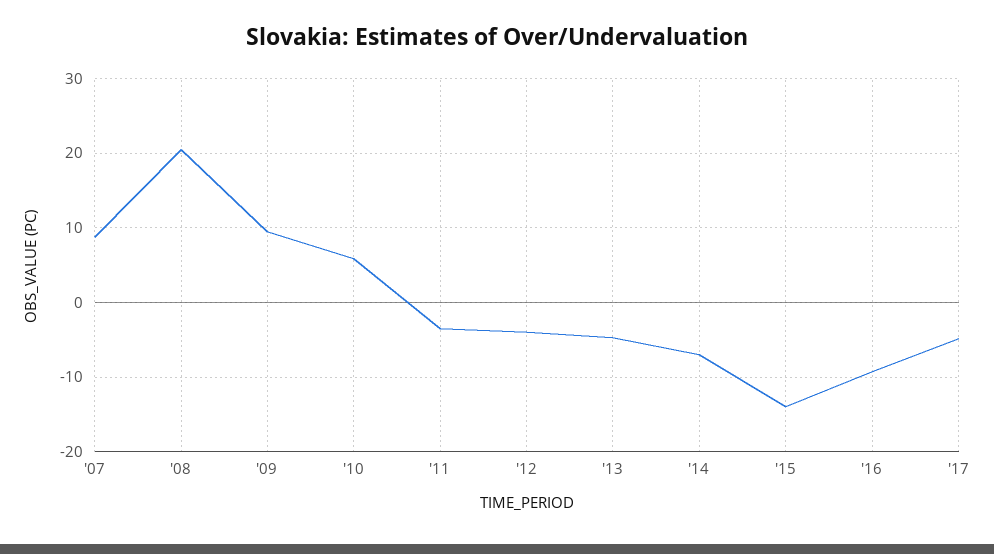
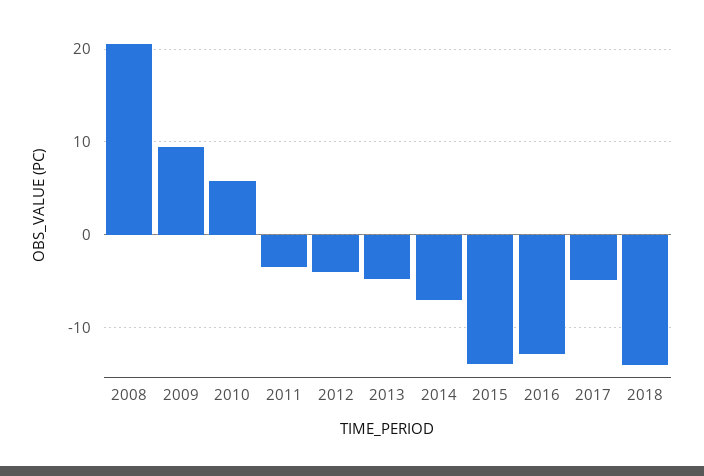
'07: 9 -> none
'16: -9 -> -13
2018: none -> -14

